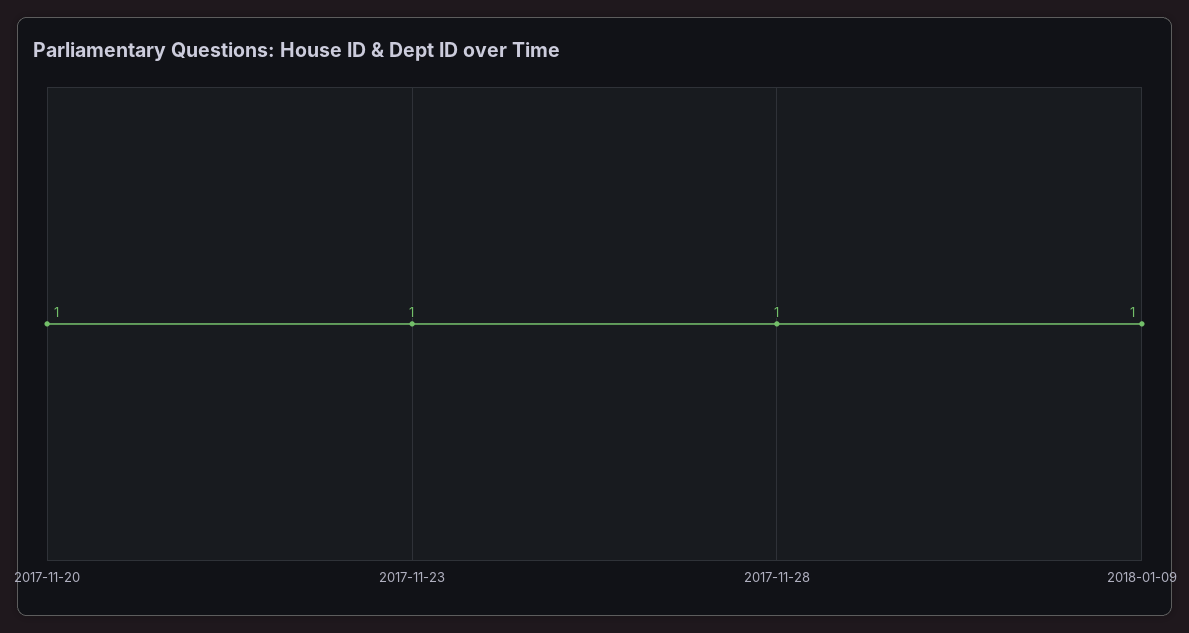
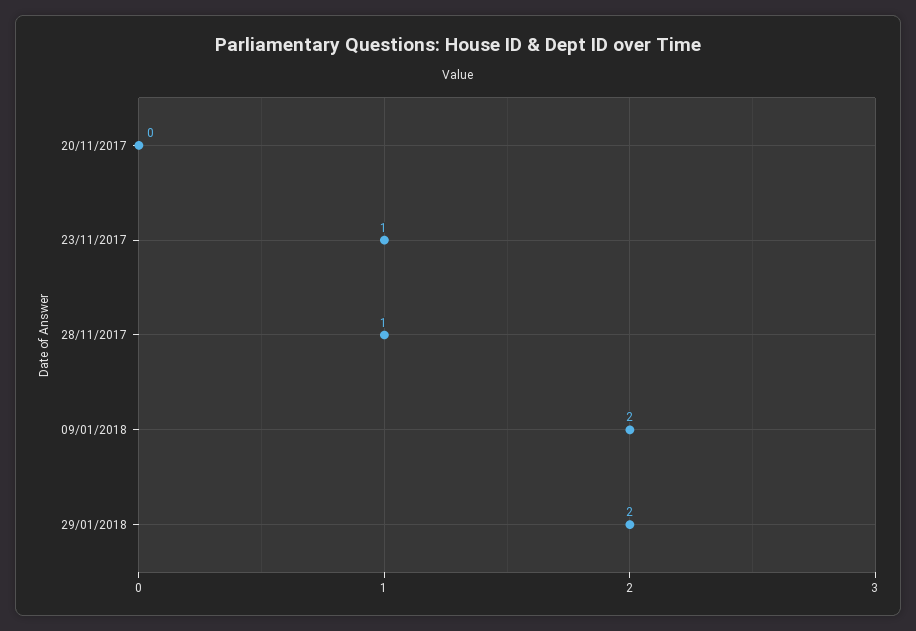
2017-11-20: 1 -> 0
2018-01-09: 1 -> 2
29/01/2018: none -> 2

